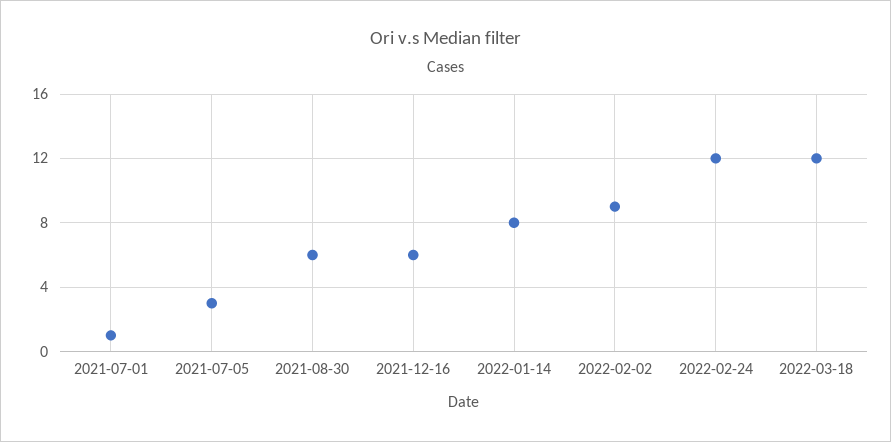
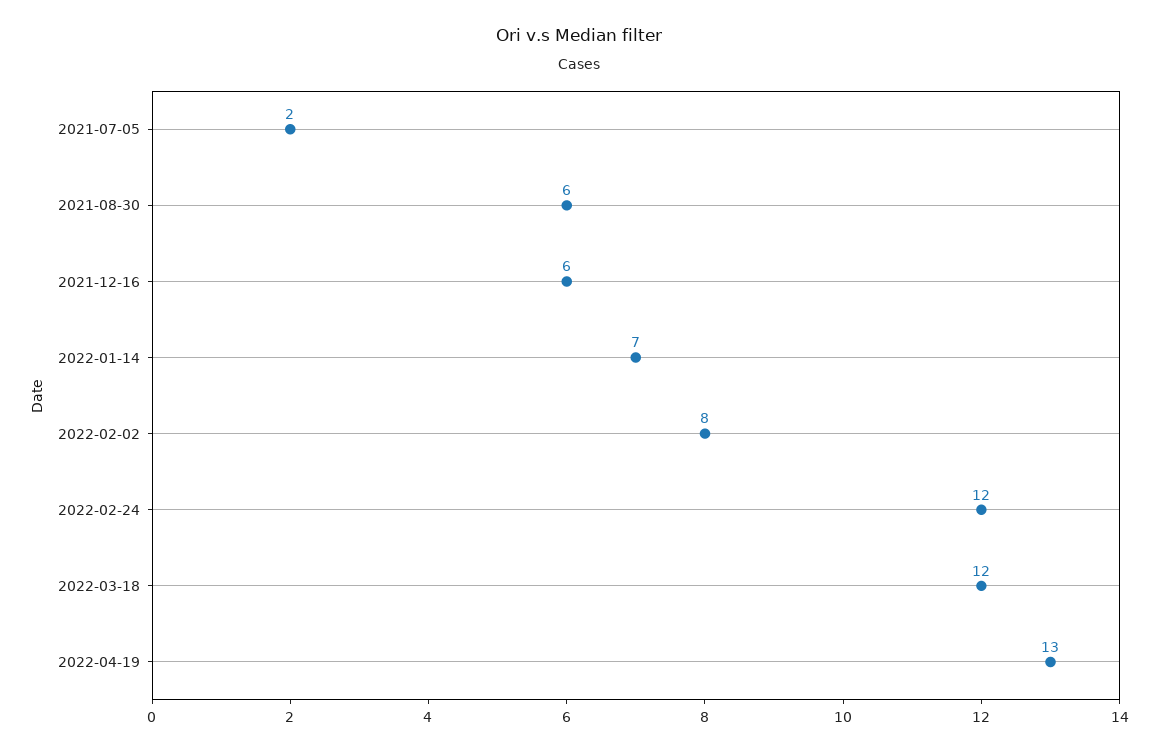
2021-07-01: 1 -> none
2021-07-05: 3 -> 2
2022-01-14: 8 -> 7
2022-02-02: 9 -> 8
2022-04-19: none -> 13

